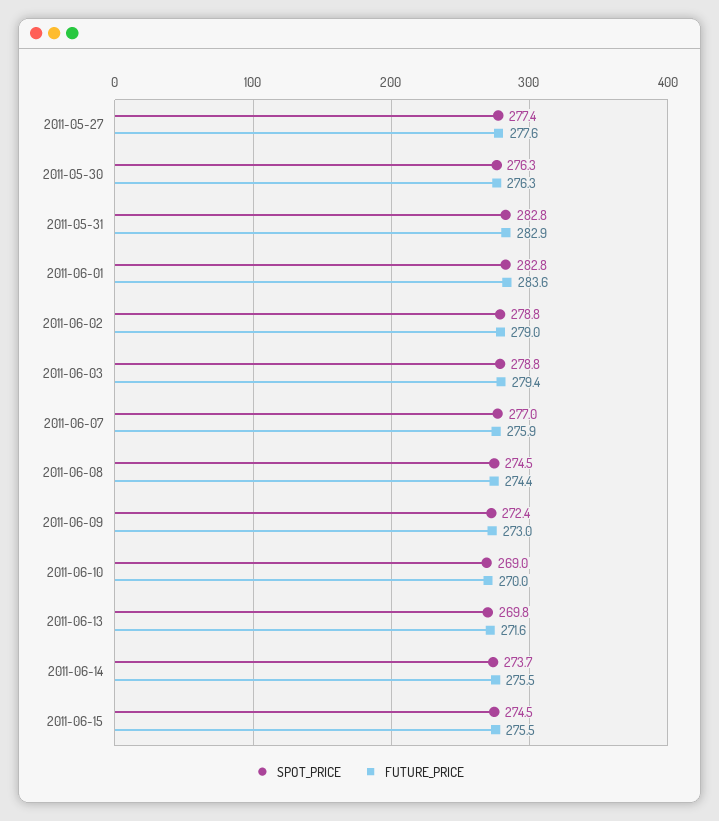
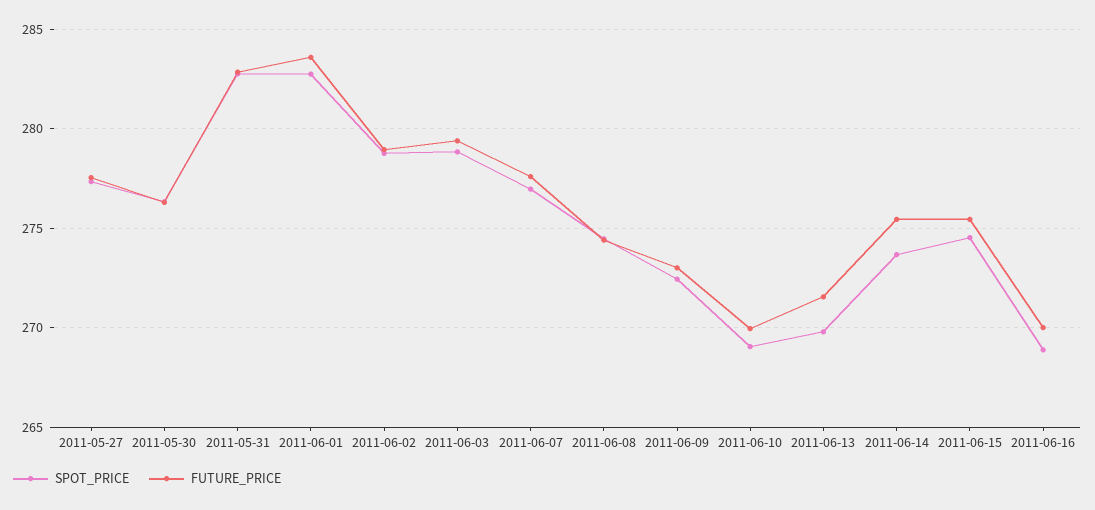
FUTURE_PRICE, 2011-06-07: 275.9 -> 277.5
SPOT_PRICE, 2011-06-16: none -> 269
FUTURE_PRICE, 2011-06-16: none -> 270

